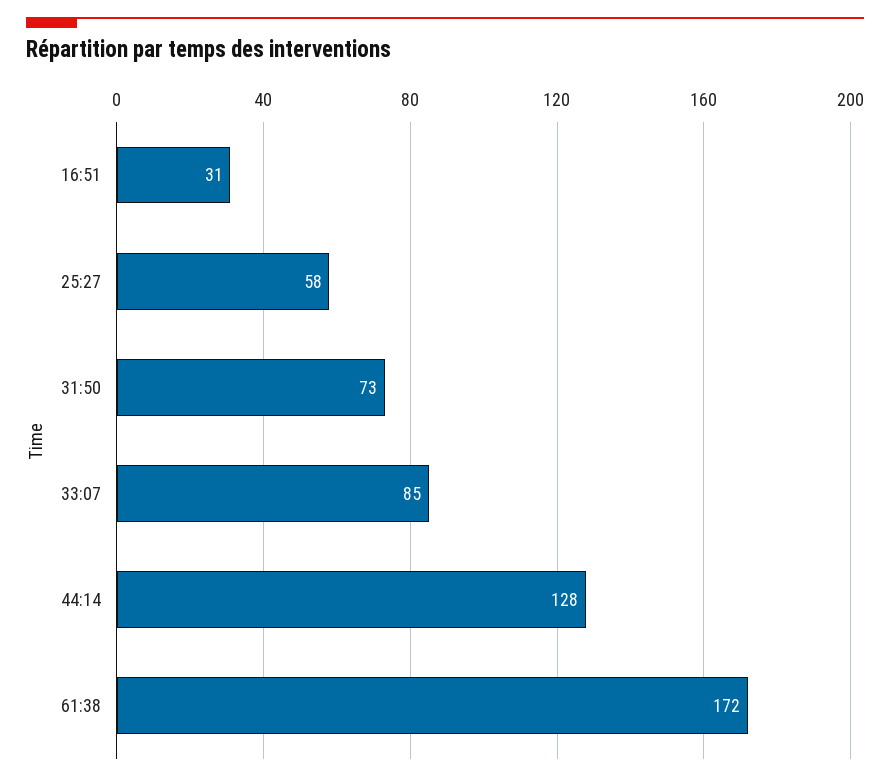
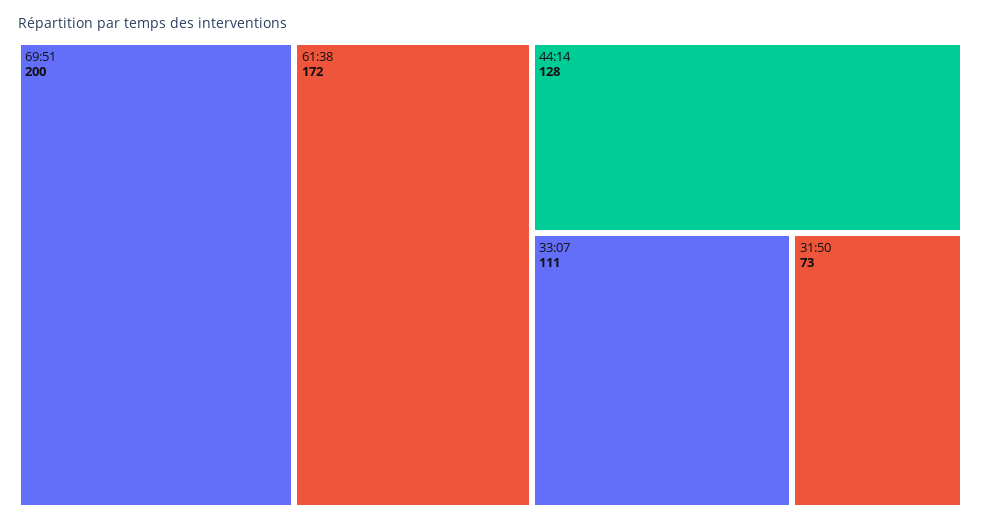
16:51: 31 -> none
25:27: 58 -> none
33:07: 85 -> 111
69:51: none -> 200

